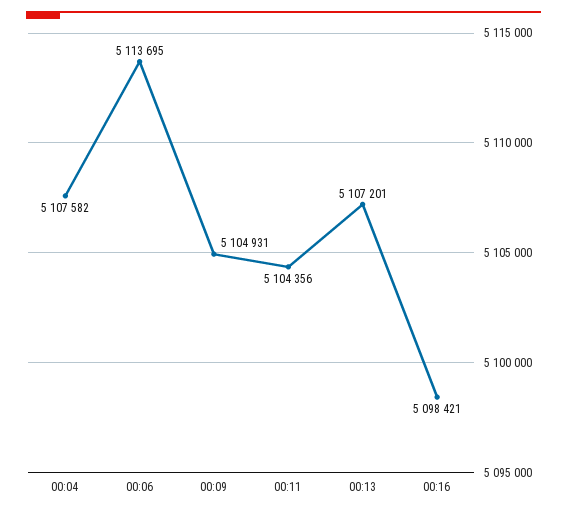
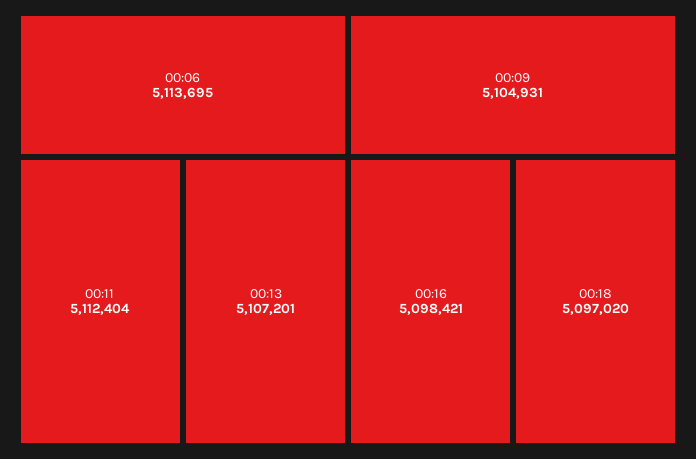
00:04: 5107582 -> none
00:11: 5104356 -> 5112404
00:18: none -> 5097020

